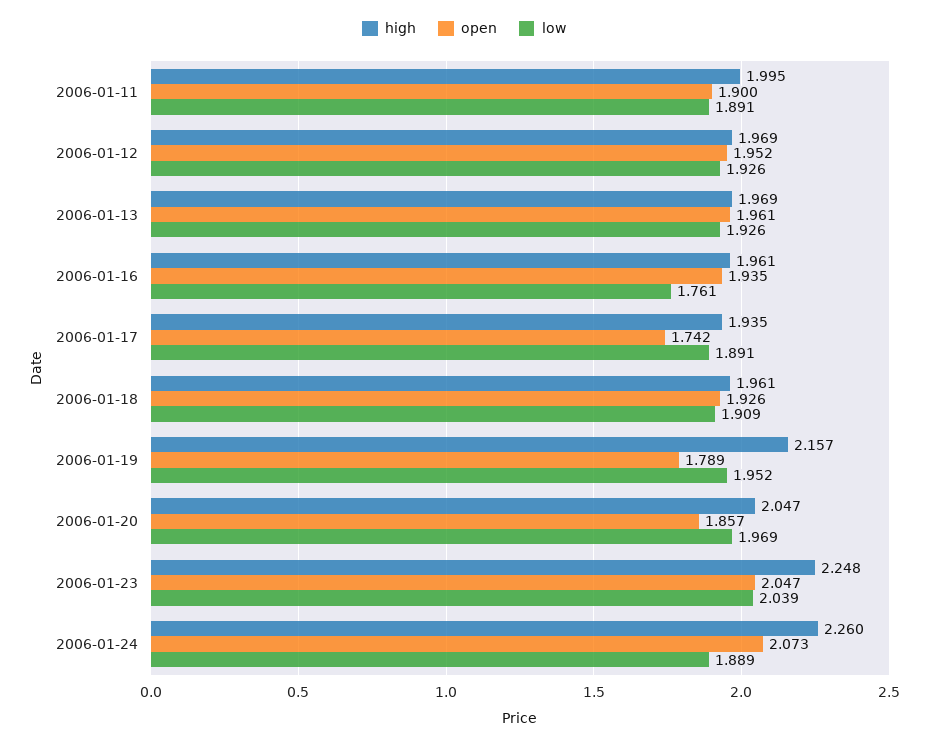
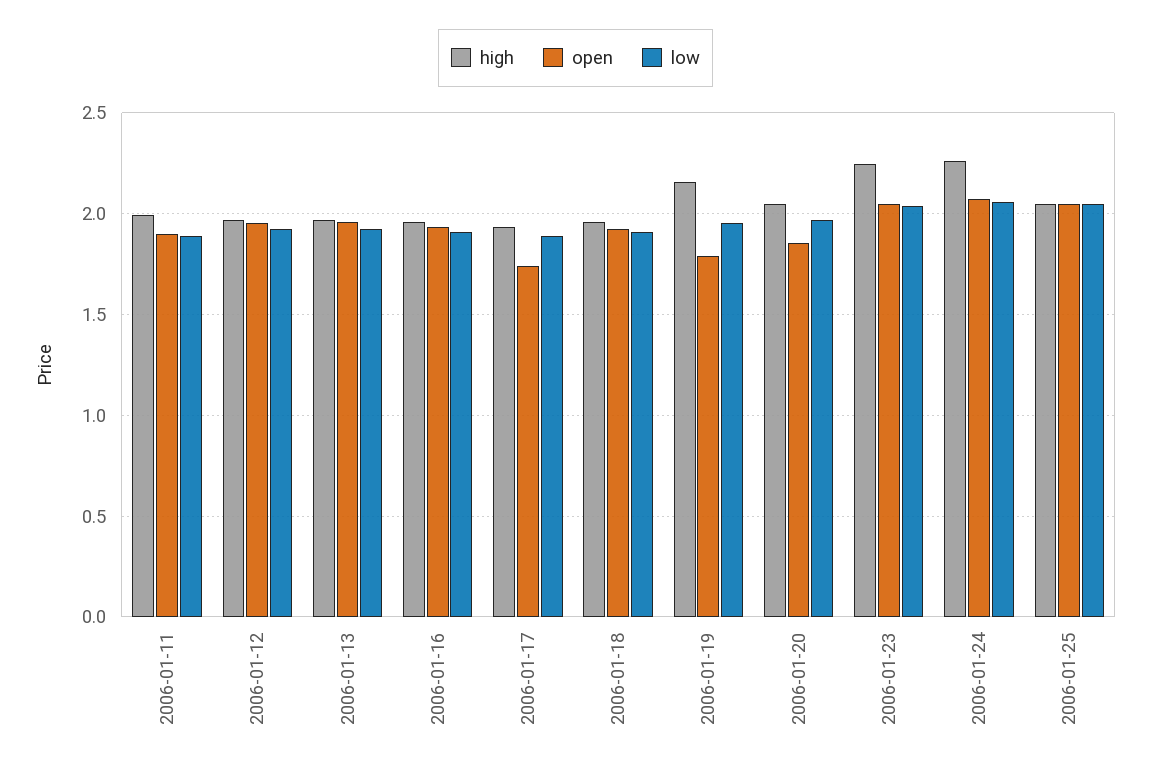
low, 2006-01-16: 1.761 -> 1.9
low, 2006-01-24: 1.889 -> 2.05
high, 2006-01-25: none -> 2.05
open, 2006-01-25: none -> 2.05
low, 2006-01-25: none -> 2.05

